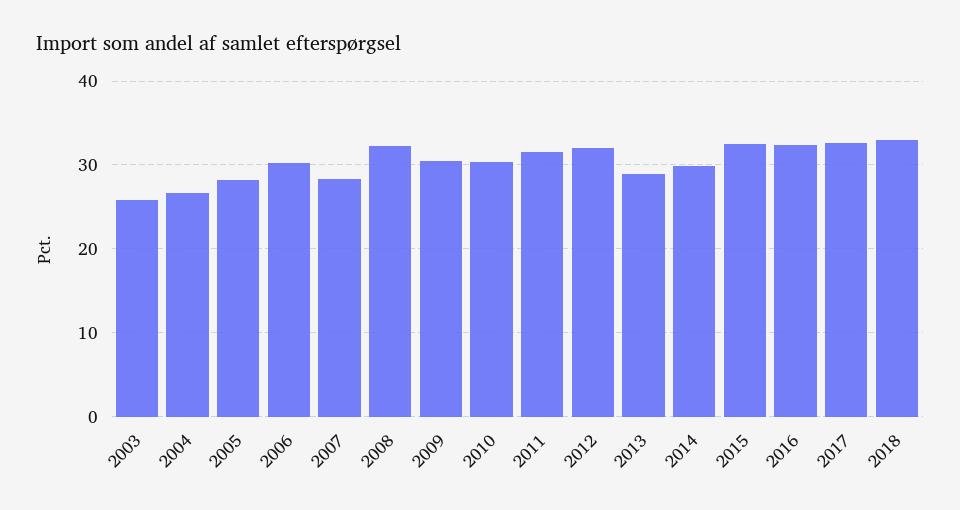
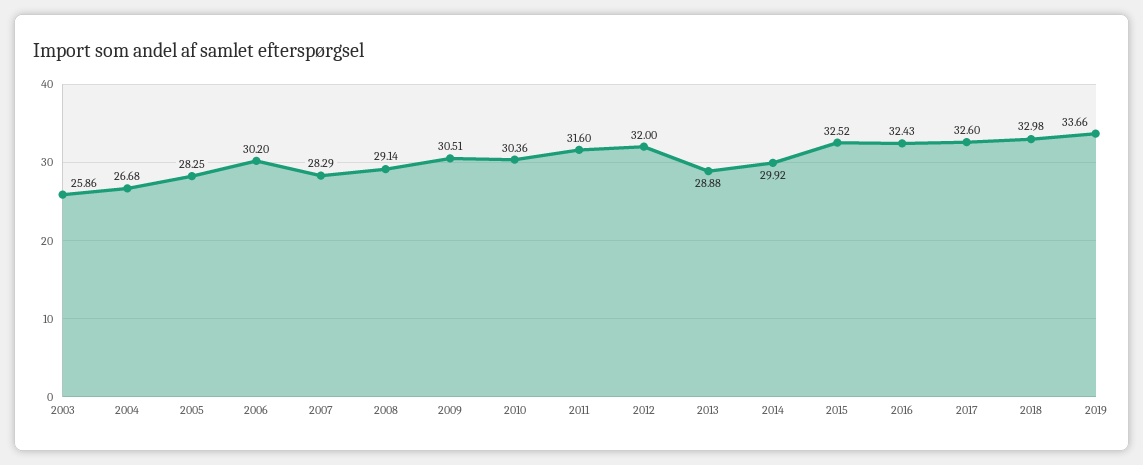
2008: 32 -> 29.14
2019: none -> 33.66

